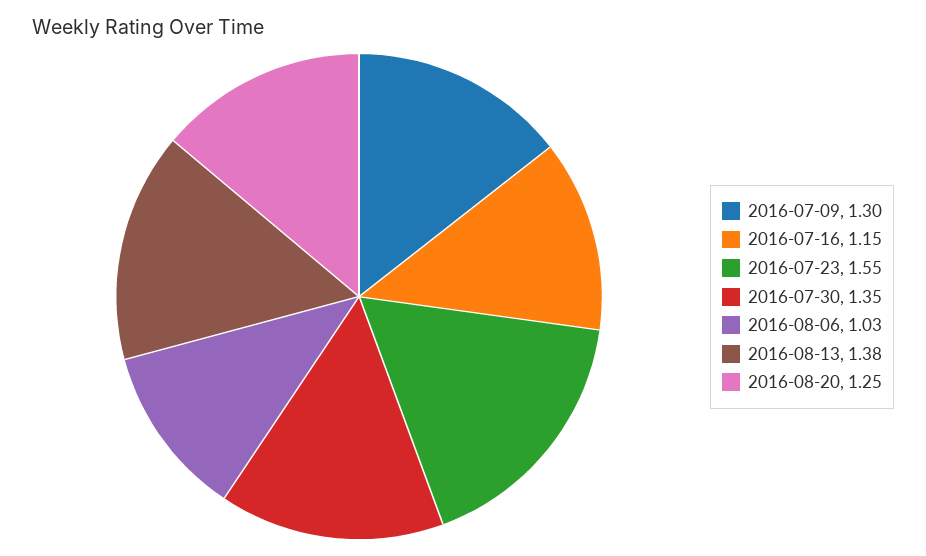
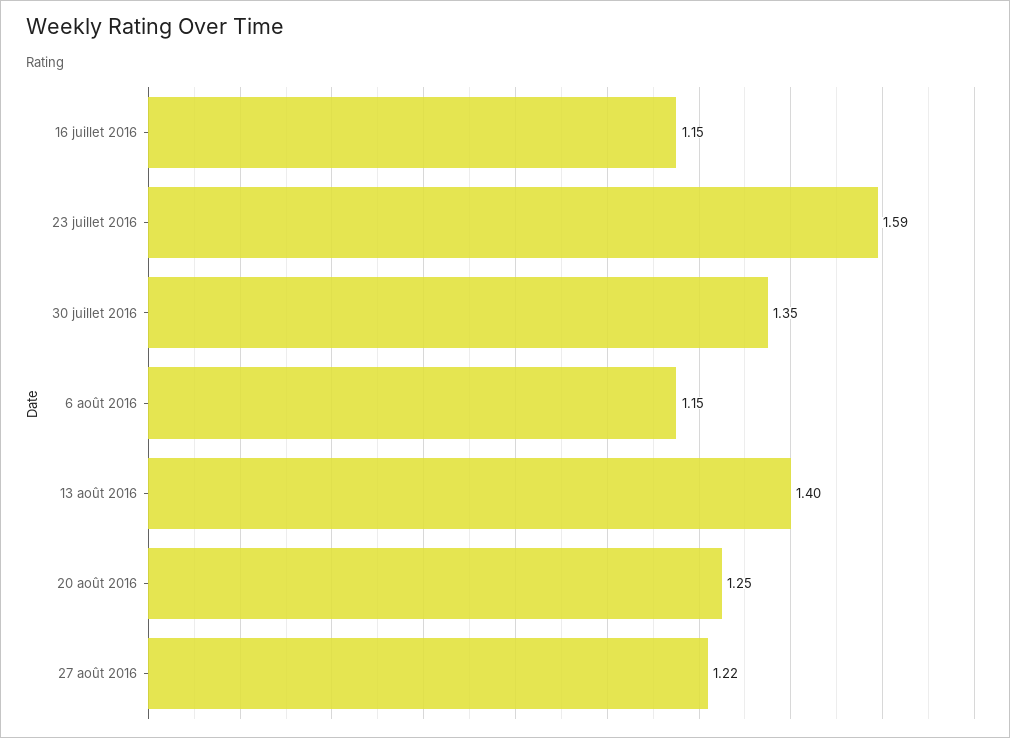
2016-07-09: 1.3 -> none
2016-07-23: 1.55 -> 1.59
2016-08-06: 1.03 -> 1.15
2016-08-13: 1.38 -> 1.4
27 août 2016: none -> 1.22

